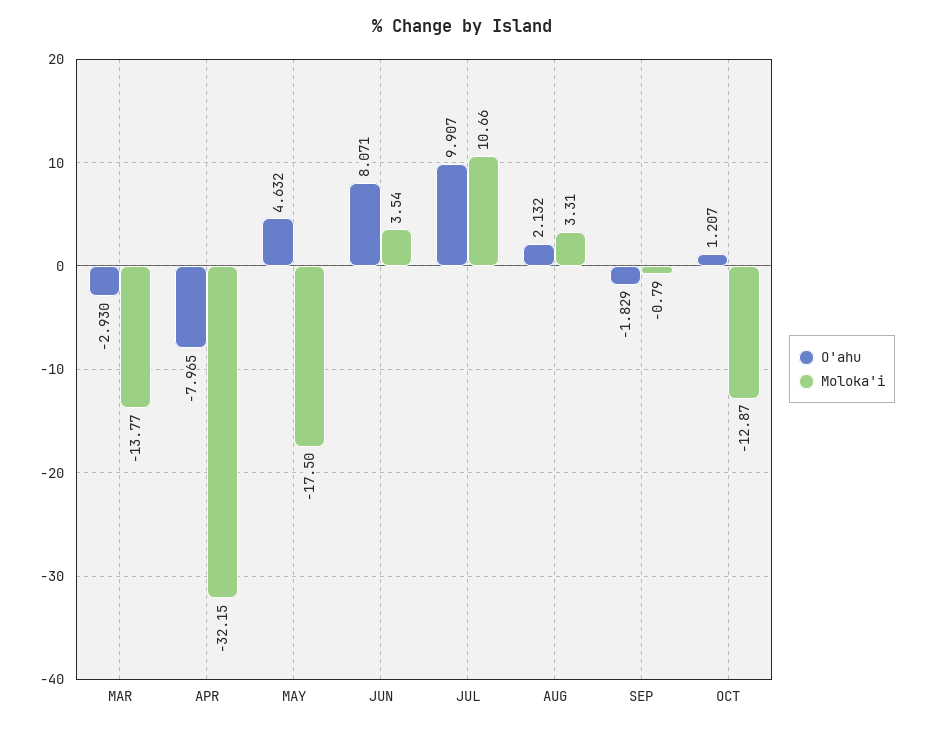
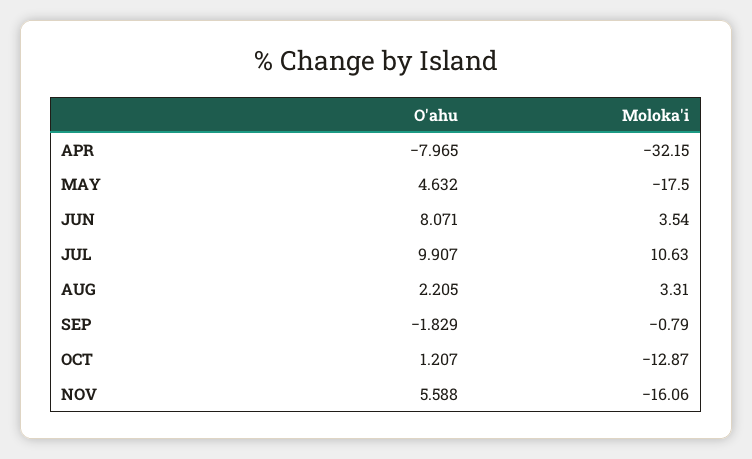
O'ahu, MAR: -2.93 -> none
Moloka'i, MAR: -13.77 -> none
Moloka'i, JUL: 10.66 -> 10.63
O'ahu, AUG: 2.132 -> 2.205
O'ahu, NOV: none -> 5.588
Moloka'i, NOV: none -> -16.06

